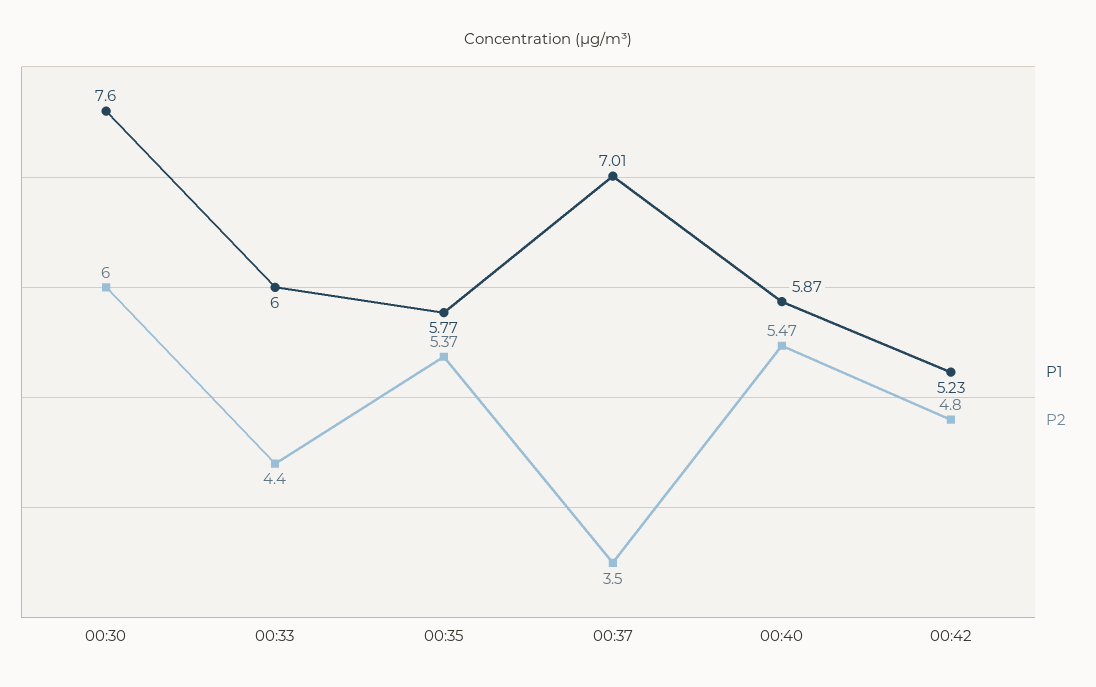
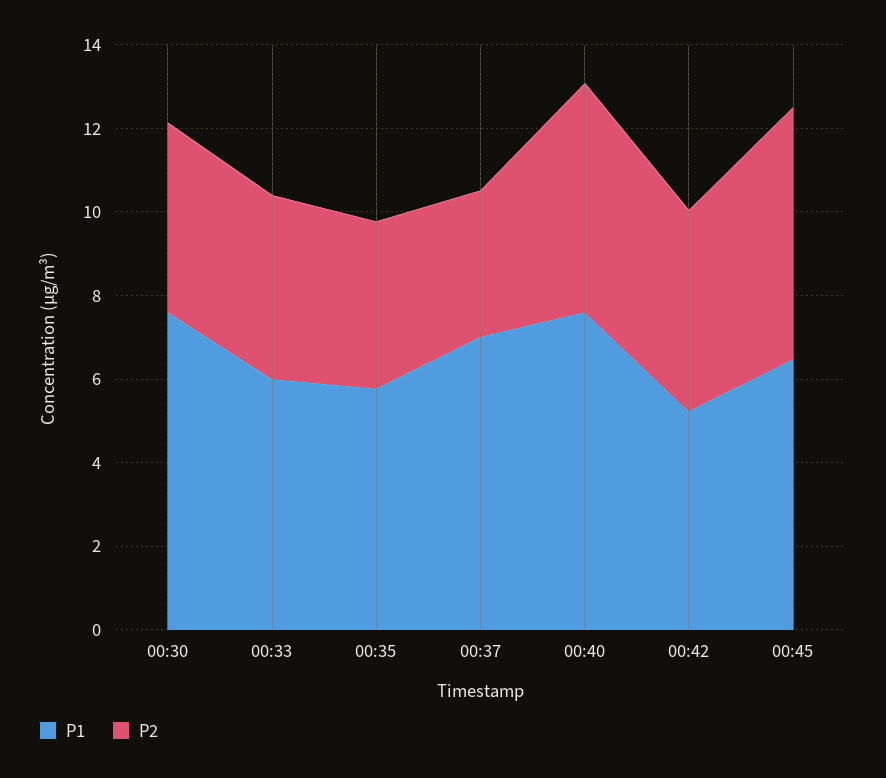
P2, 00:30: 6 -> 4.5
P2, 00:35: 5.37 -> 4
P1, 00:40: 5.87 -> 7.5
P1, 00:45: none -> 6.5
P2, 00:45: none -> 6

